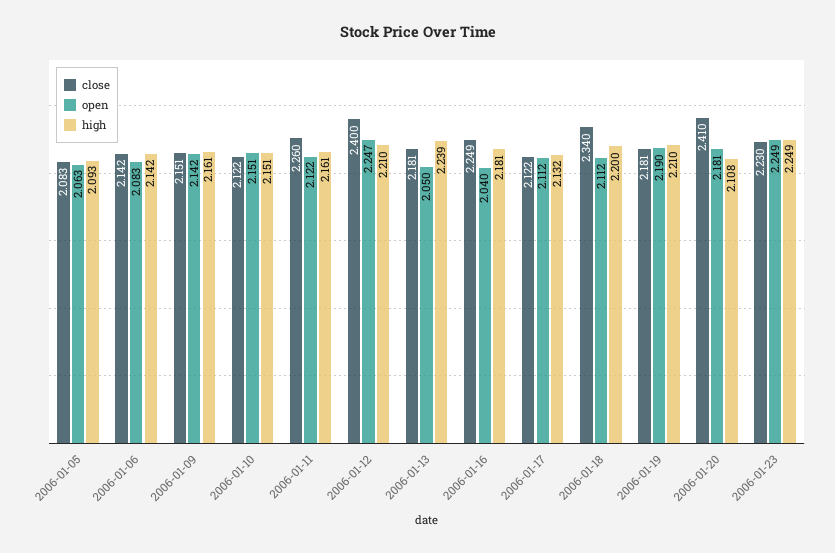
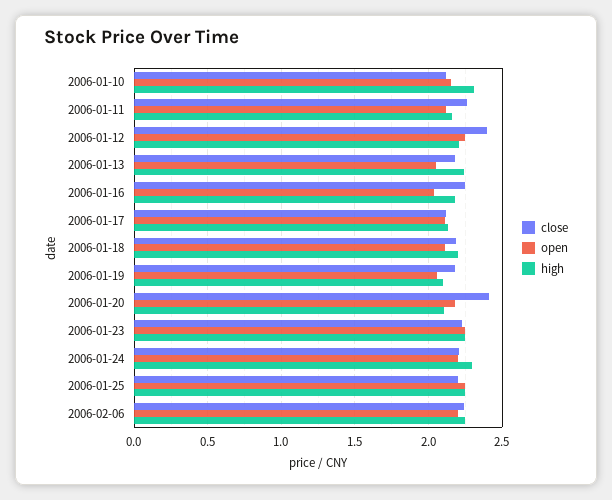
close, 2006-01-05: 2.083 -> none
open, 2006-01-05: 2.063 -> none
high, 2006-01-05: 2.093 -> none
close, 2006-01-06: 2.142 -> none
open, 2006-01-06: 2.083 -> none
high, 2006-01-06: 2.142 -> none
close, 2006-01-09: 2.151 -> none
open, 2006-01-09: 2.142 -> none
high, 2006-01-09: 2.161 -> none
high, 2006-01-10: 2.151 -> 2.3
close, 2006-01-18: 2.34 -> 2.2
open, 2006-01-19: 2.19 -> 2.05
high, 2006-01-19: 2.21 -> 2.1
close, 2006-01-24: none -> 2.2
open, 2006-01-24: none -> 2.2
high, 2006-01-24: none -> 2.3
close, 2006-01-25: none -> 2.2
open, 2006-01-25: none -> 2.25
high, 2006-01-25: none -> 2.25
close, 2006-02-06: none -> 2.25
open, 2006-02-06: none -> 2.2
high, 2006-02-06: none -> 2.25

